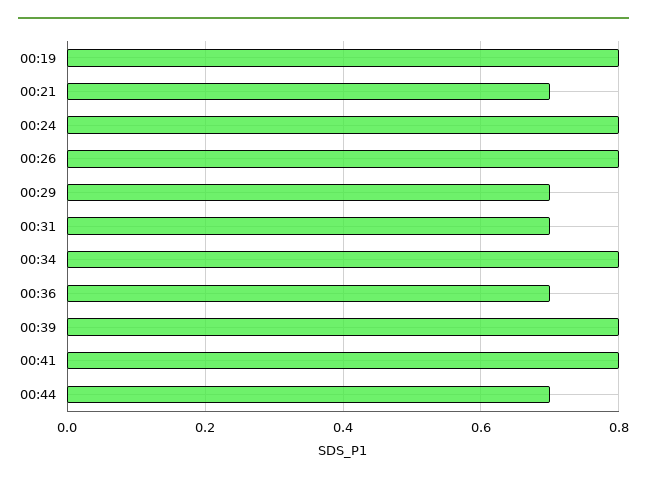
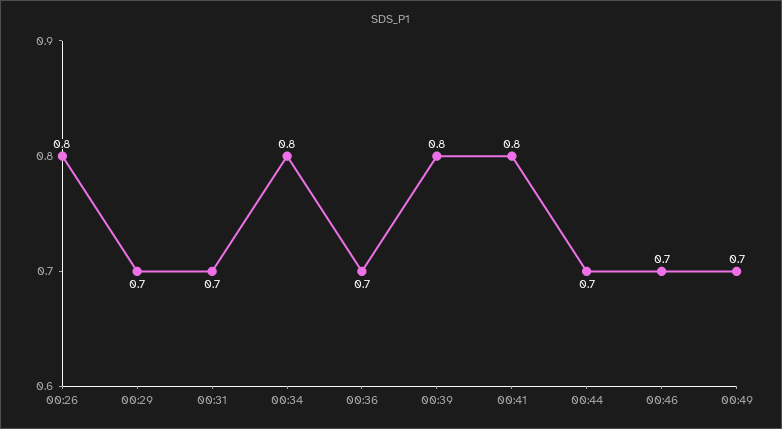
00:19: 0.8 -> none
00:21: 0.7 -> none
00:24: 0.8 -> none
00:46: none -> 0.7
00:49: none -> 0.7

